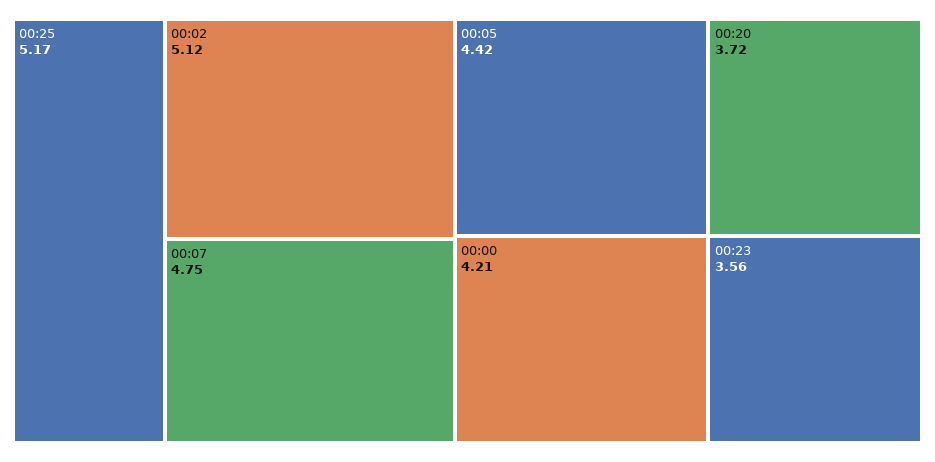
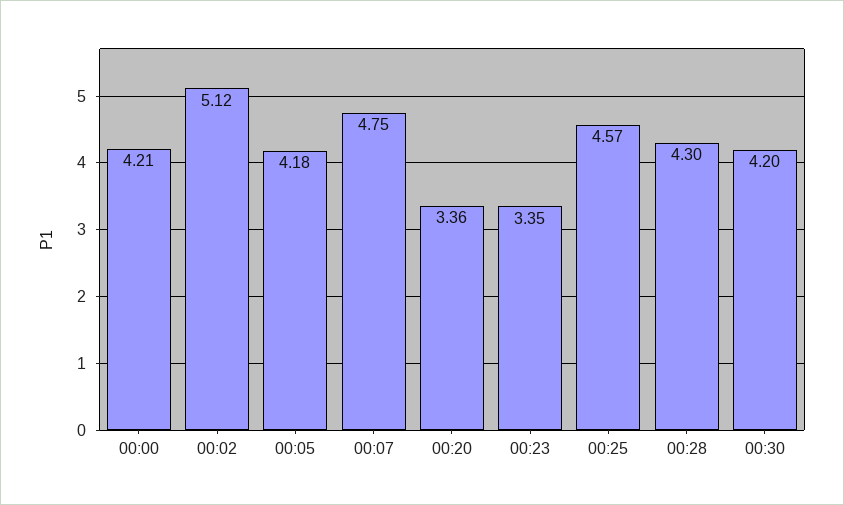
00:25: 5.17 -> 4.57
00:05: 4.42 -> 4.18
00:20: 3.72 -> 3.36
00:23: 3.56 -> 3.35
00:28: none -> 4.3
00:30: none -> 4.2

